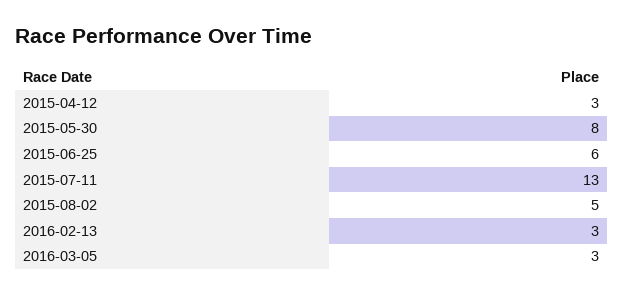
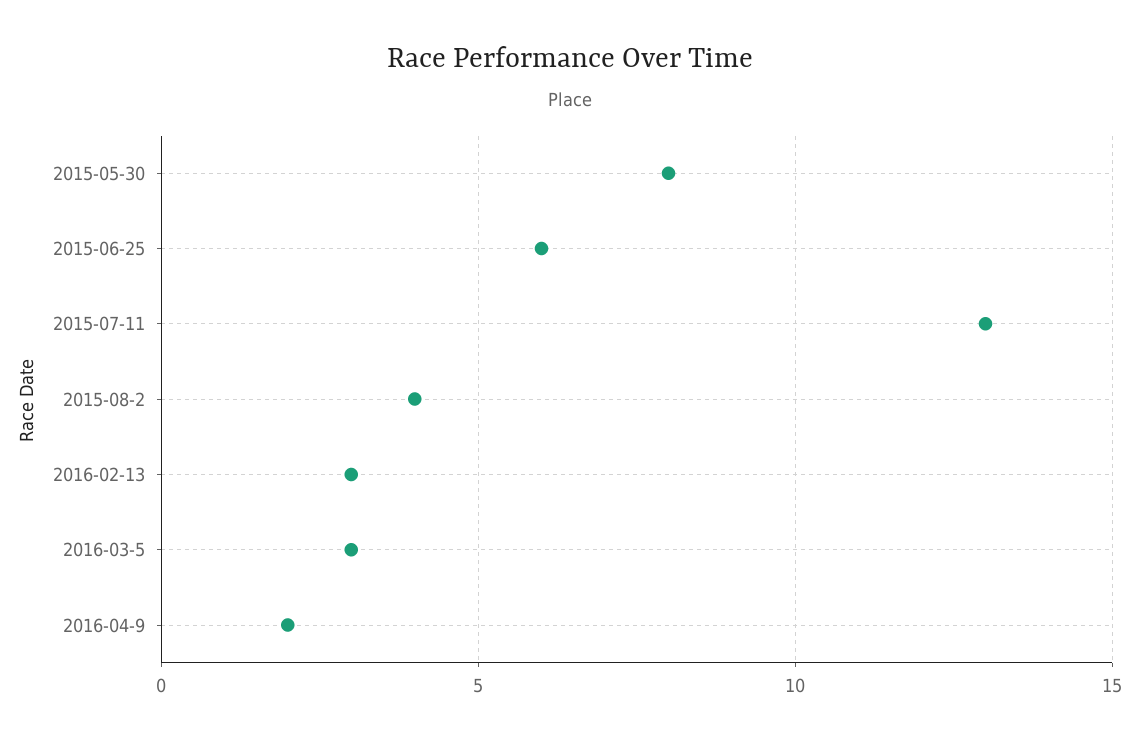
2015-04-12: 3 -> none
2015-08-02: 5 -> 4
2016-04-9: none -> 2

